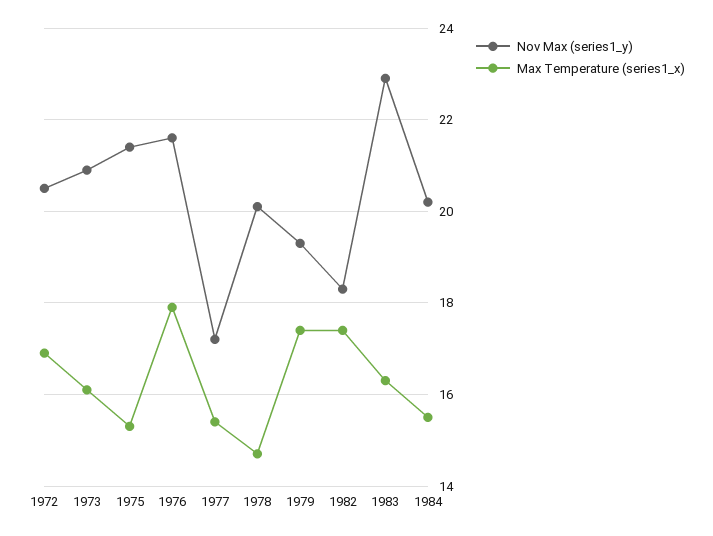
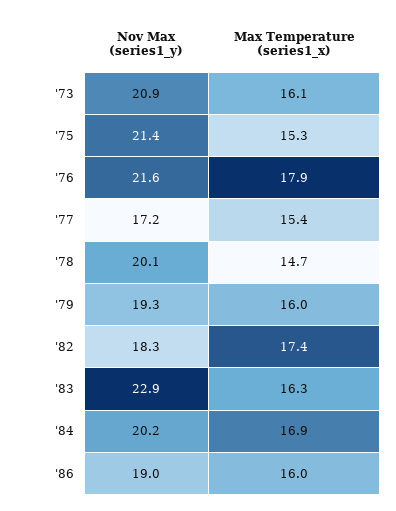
Nov Max (series1_y), 1972: 20.5 -> none
Max Temperature (series1_x), 1972: 17 -> none
Max Temperature (series1_x), 1979: 17.5 -> 16
Max Temperature (series1_x), 1984: 15.5 -> 16.9
Nov Max (series1_y), '86: none -> 19
Max Temperature (series1_x), '86: none -> 16

